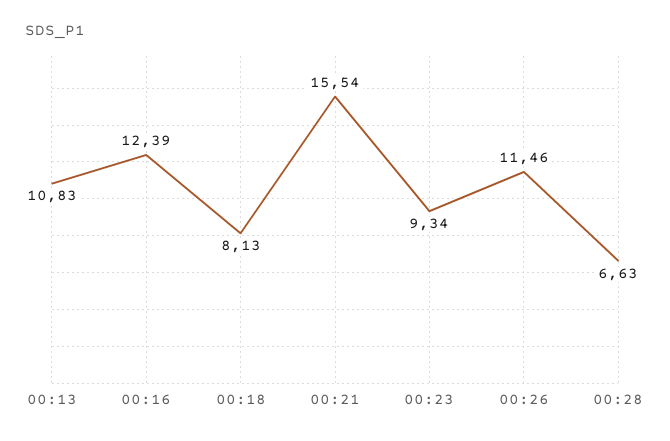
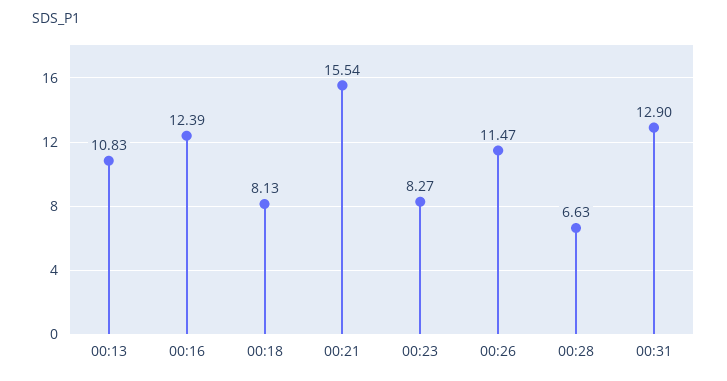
00:23: 9.34 -> 8.27
00:26: 11.46 -> 11.47
00:31: none -> 12.9

